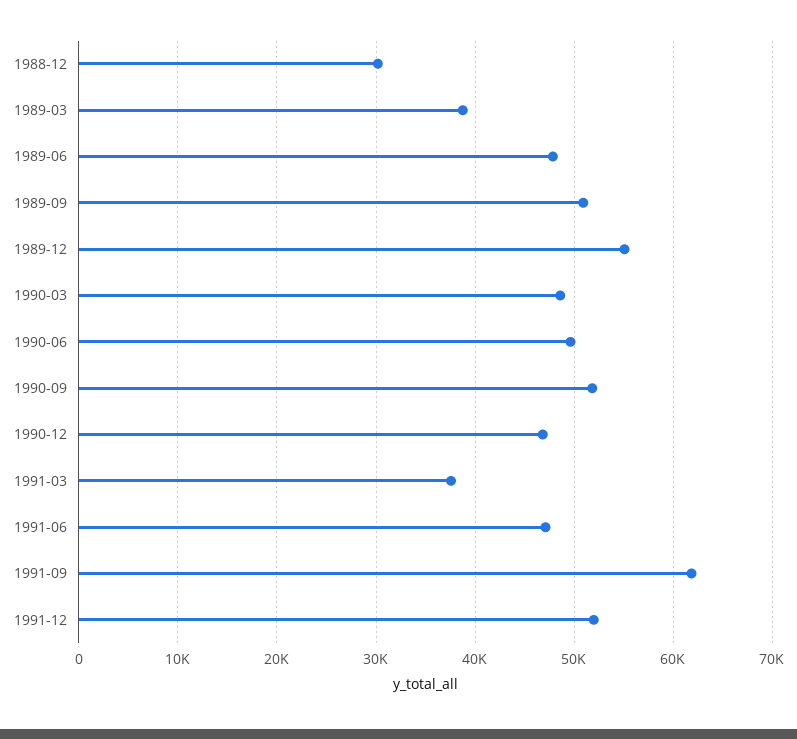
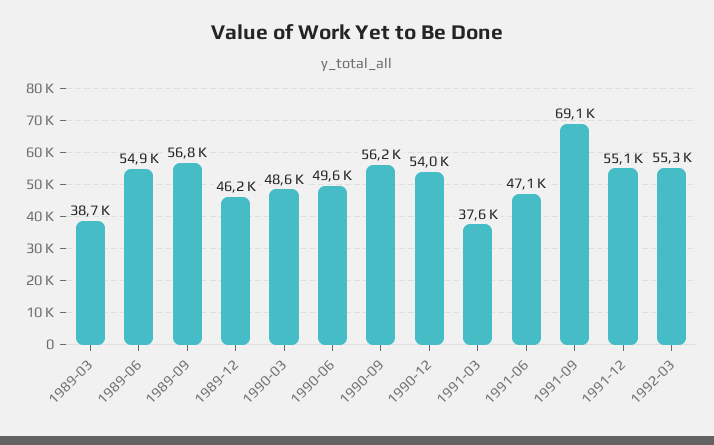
1988-12: 30000 -> none
1989-06: 48000 -> 54900
1989-09: 51000 -> 56800
1989-12: 55000 -> 46200
1990-09: 52000 -> 56200
1990-12: 47000 -> 54000
1991-09: 62000 -> 69100
1991-12: 52000 -> 55100
1992-03: none -> 55300

